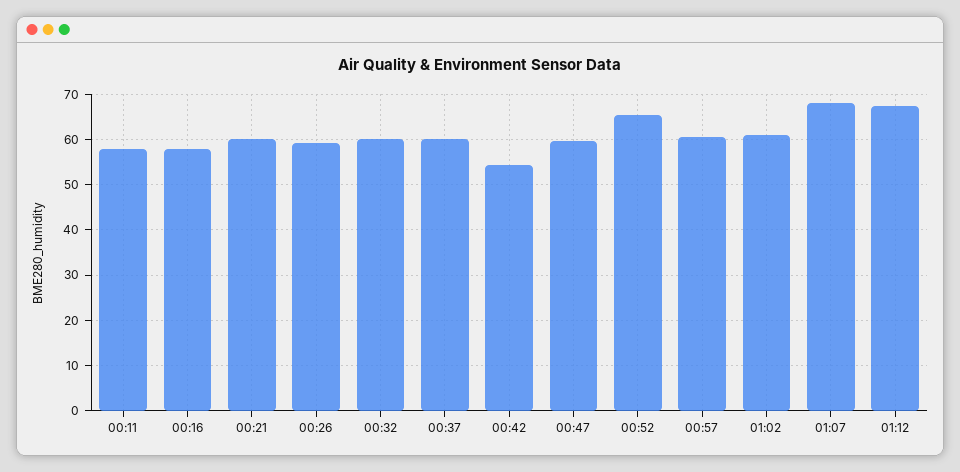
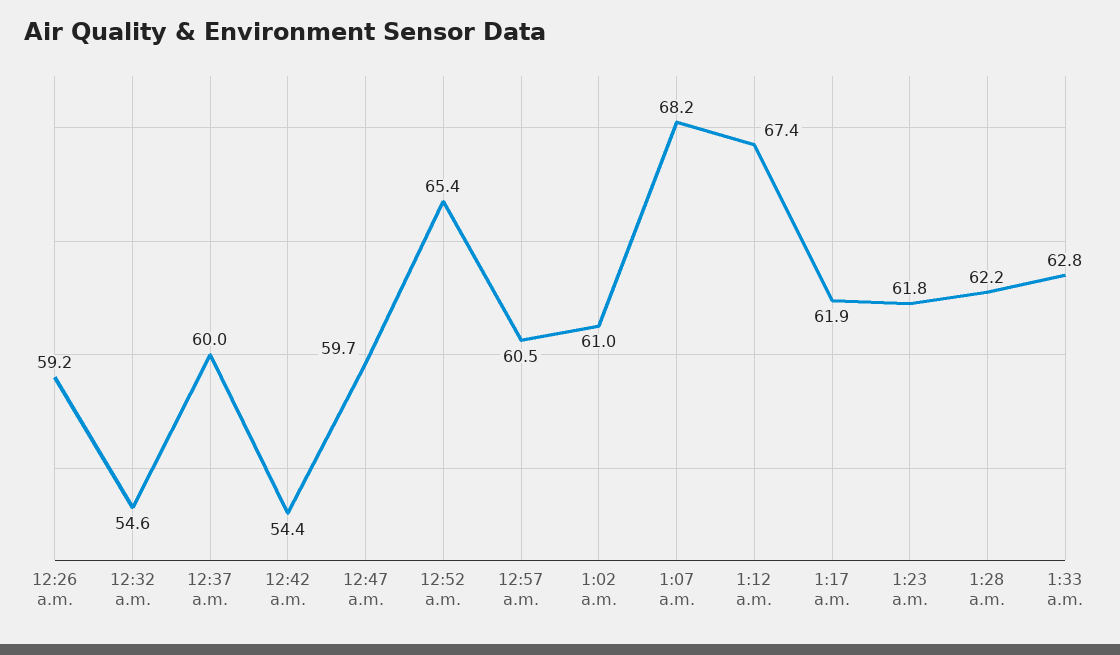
00:11: 58 -> none
00:16: 58 -> none
00:21: 60 -> none
00:32: 60 -> 54.6
1:17 a.m.: none -> 61.9
1:23 a.m.: none -> 61.8
1:28 a.m.: none -> 62.2
1:33 a.m.: none -> 62.8

